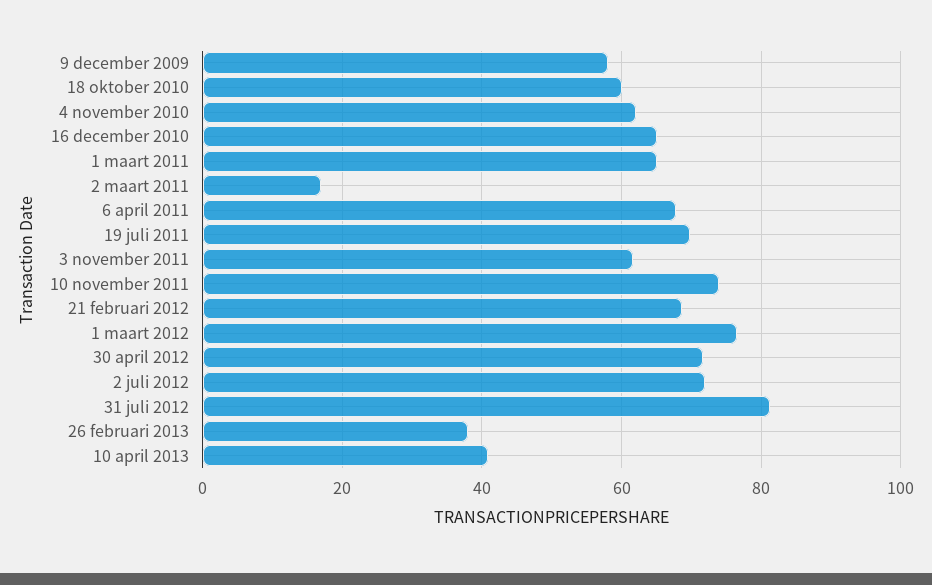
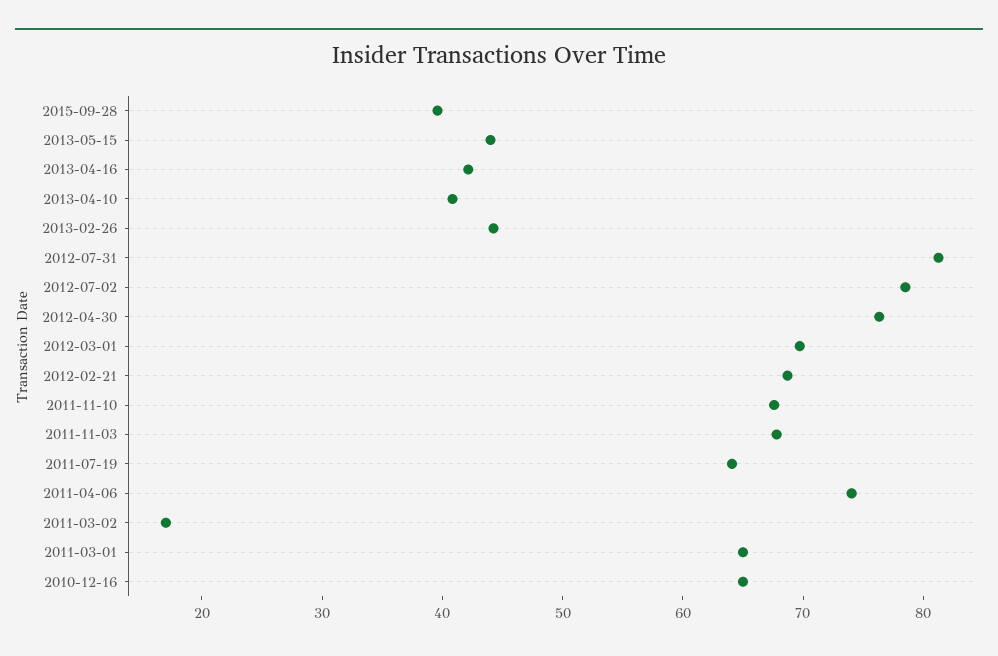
9 december 2009: 58 -> none
18 oktober 2010: 60 -> none
4 november 2010: 62 -> none
6 april 2011: 68 -> 74
19 juli 2011: 70 -> 64
3 november 2011: 62 -> 68
10 november 2011: 74 -> 68
1 maart 2012: 76 -> 70
30 april 2012: 72 -> 76
2 juli 2012: 72 -> 78
26 februari 2013: 38 -> 44
2015-09-28: none -> 40
2013-05-15: none -> 44
2013-04-16: none -> 42

